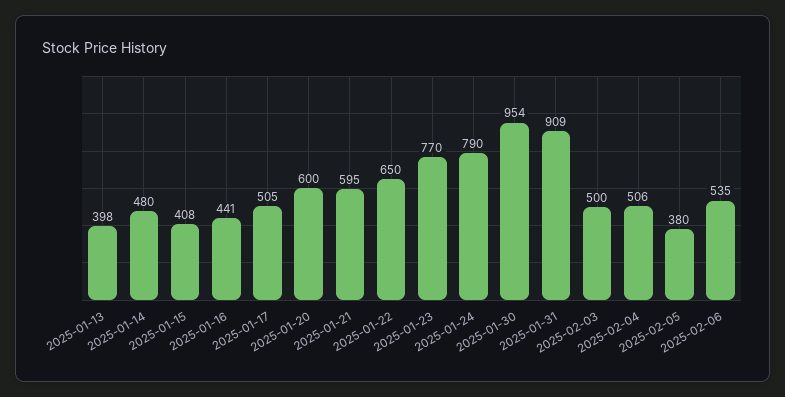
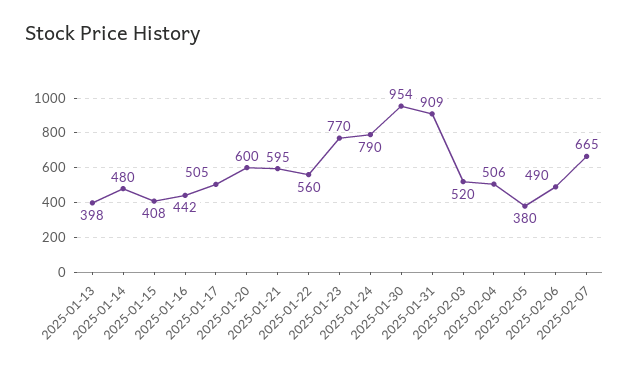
2025-01-16: 441 -> 442
2025-01-22: 650 -> 560
2025-02-03: 500 -> 520
2025-02-06: 535 -> 490
2025-02-07: none -> 665

